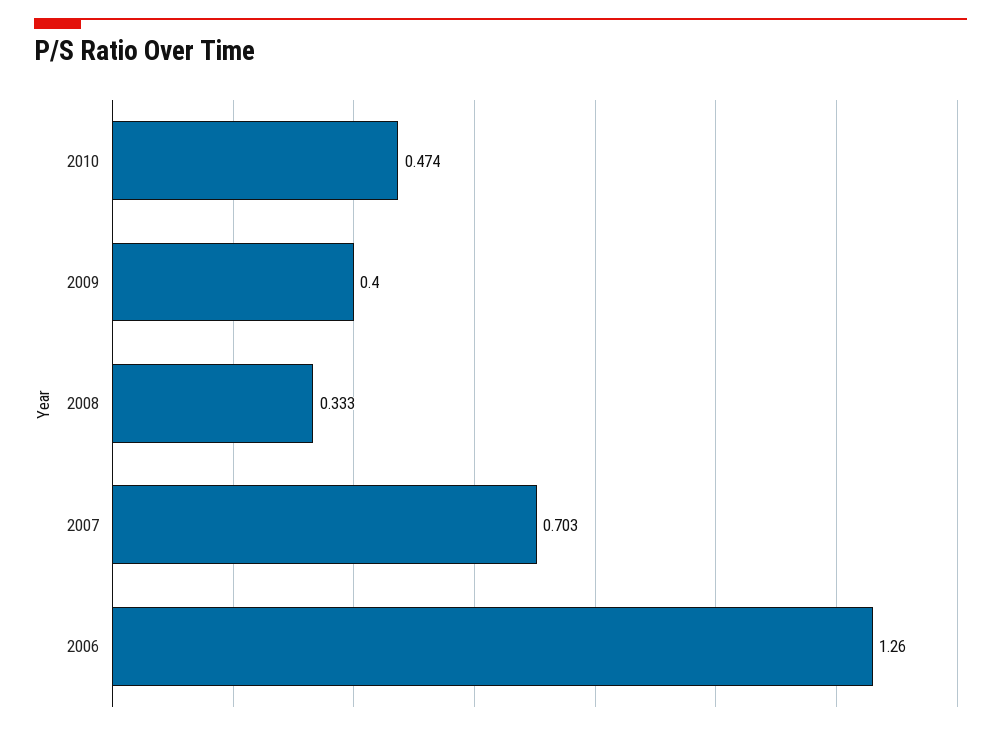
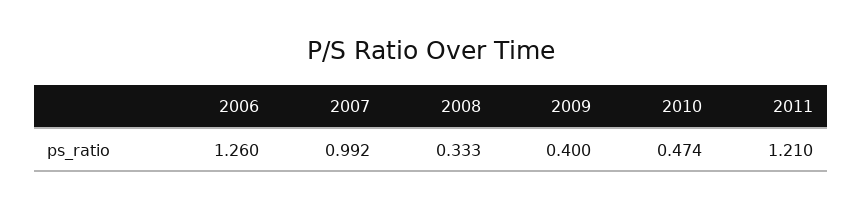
2007: 0.703 -> 0.992
2011: none -> 1.21

